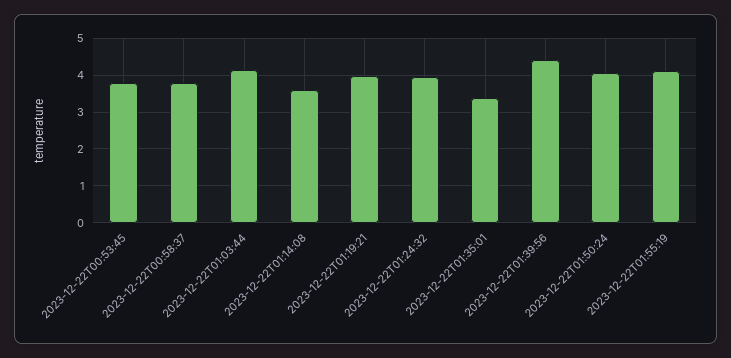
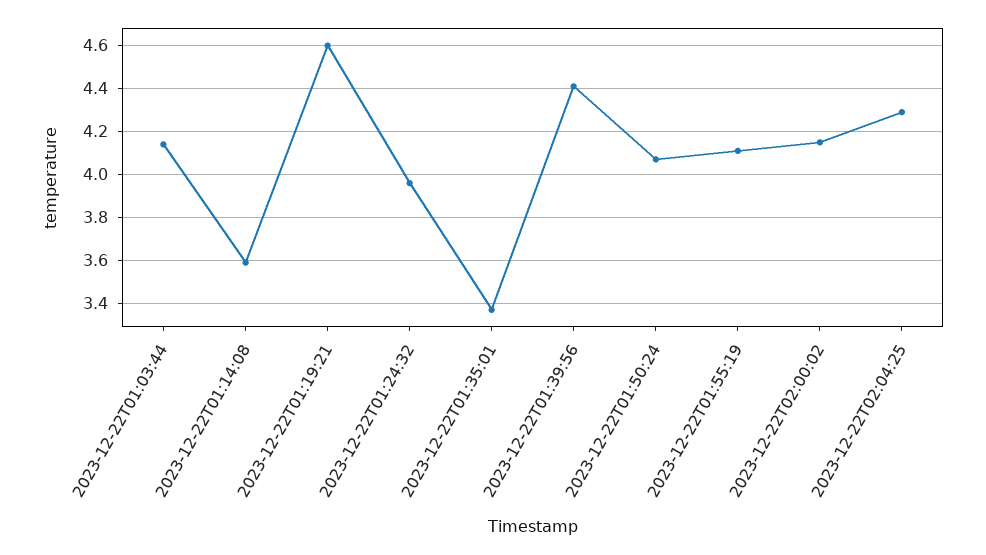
2023-12-22T00:53:45: 3.8 -> none
2023-12-22T00:58:37: 3.8 -> none
2023-12-22T01:19:21: 4 -> 4.6
2023-12-22T02:00:02: none -> 4.15
2023-12-22T02:04:25: none -> 4.3

